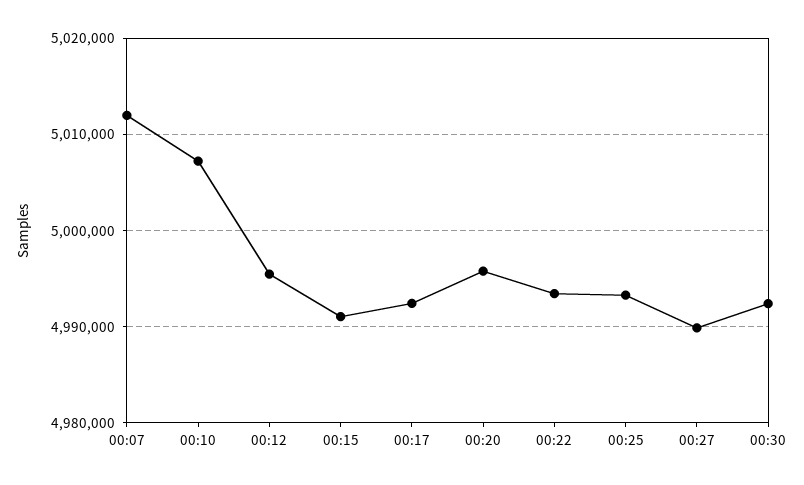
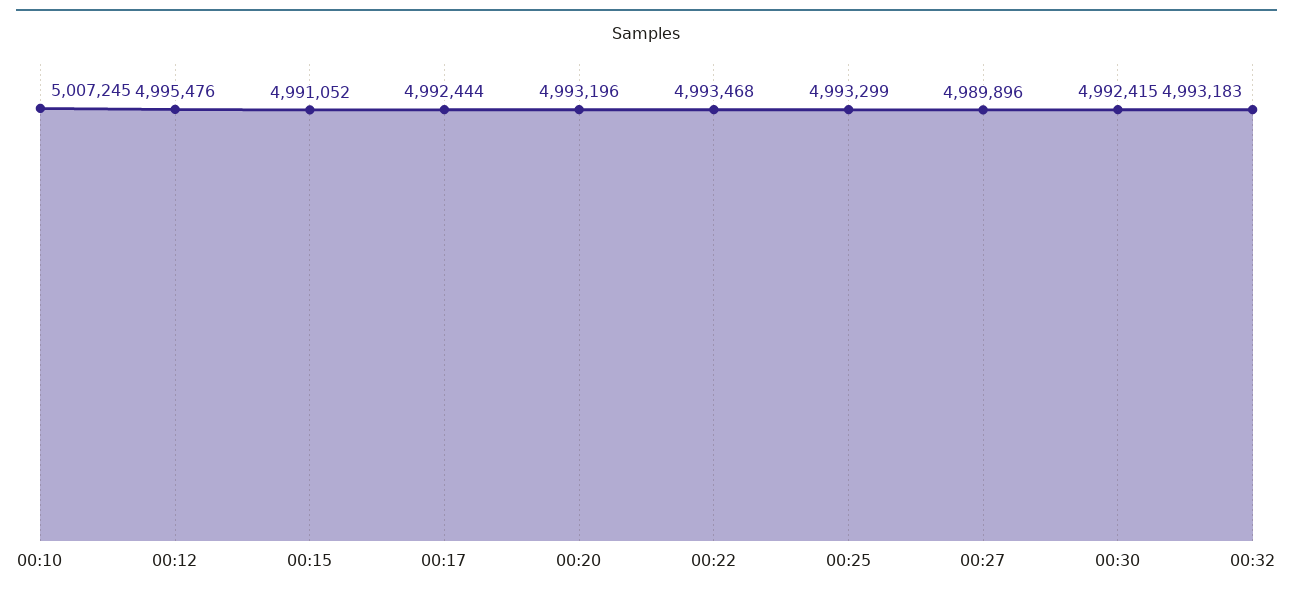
00:07: 5012000 -> none
00:20: 4996000 -> 4993196
00:32: none -> 4993183

